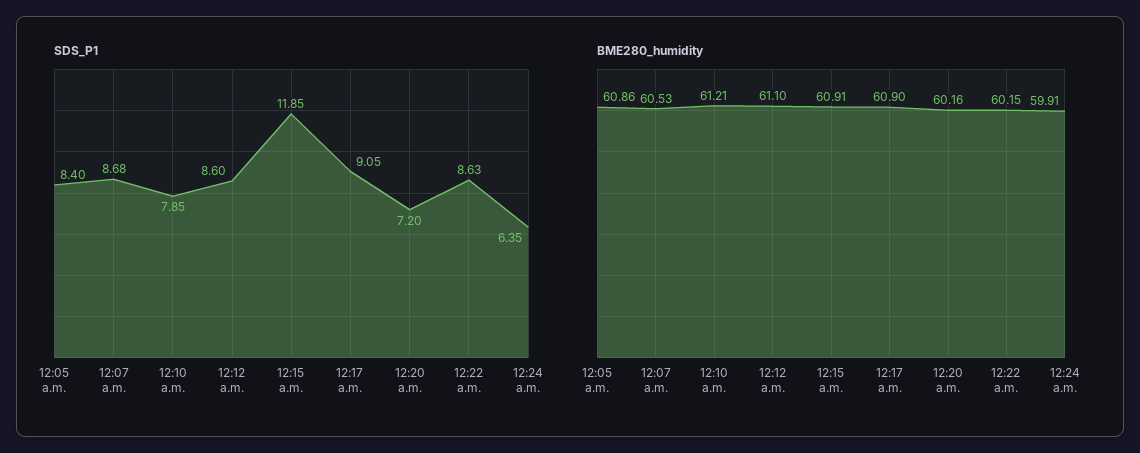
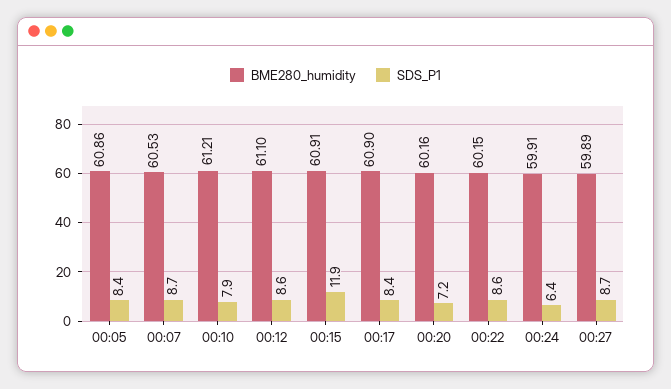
SDS_P1, 12:17 a.m.: 9.05 -> 8.4
BME280_humidity, 00:27: none -> 59.89
SDS_P1, 00:27: none -> 8.7

